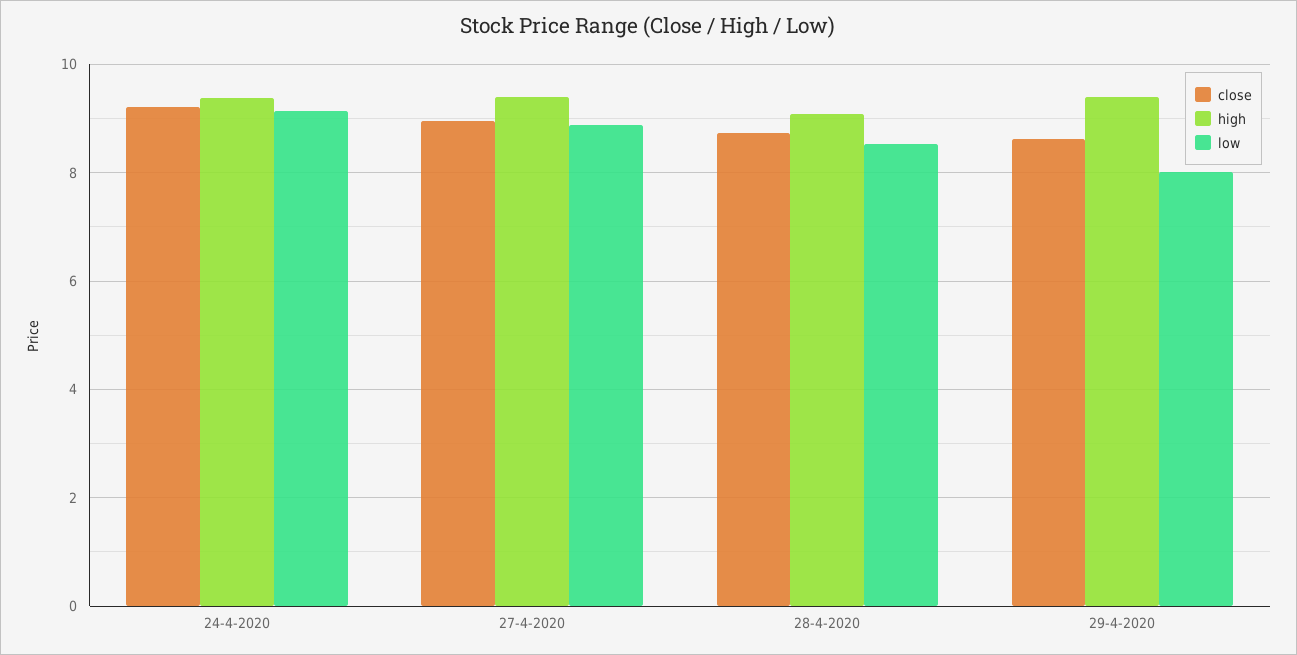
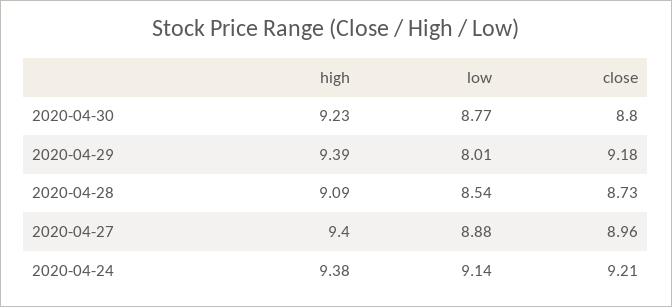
close, 29-4-2020: 8.6 -> 9.18
high, 2020-04-30: none -> 9.23
low, 2020-04-30: none -> 8.77
close, 2020-04-30: none -> 8.8

